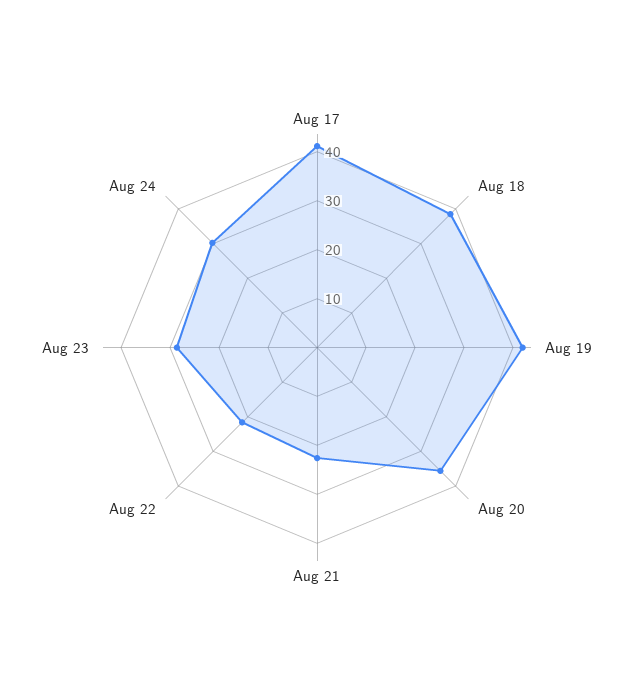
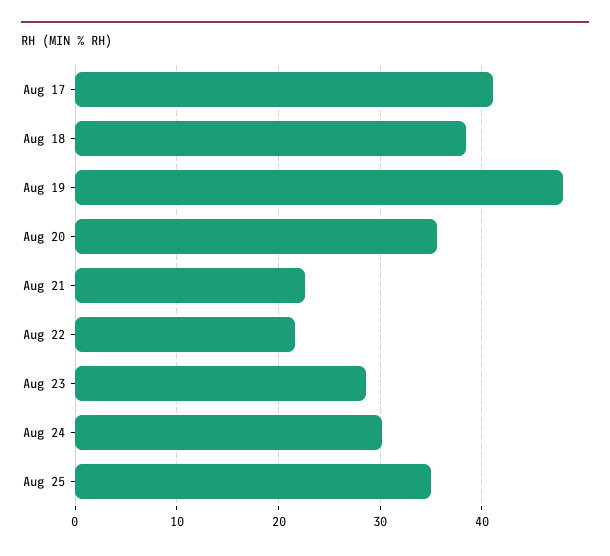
Aug 19: 42 -> 48
Aug 25: none -> 35

